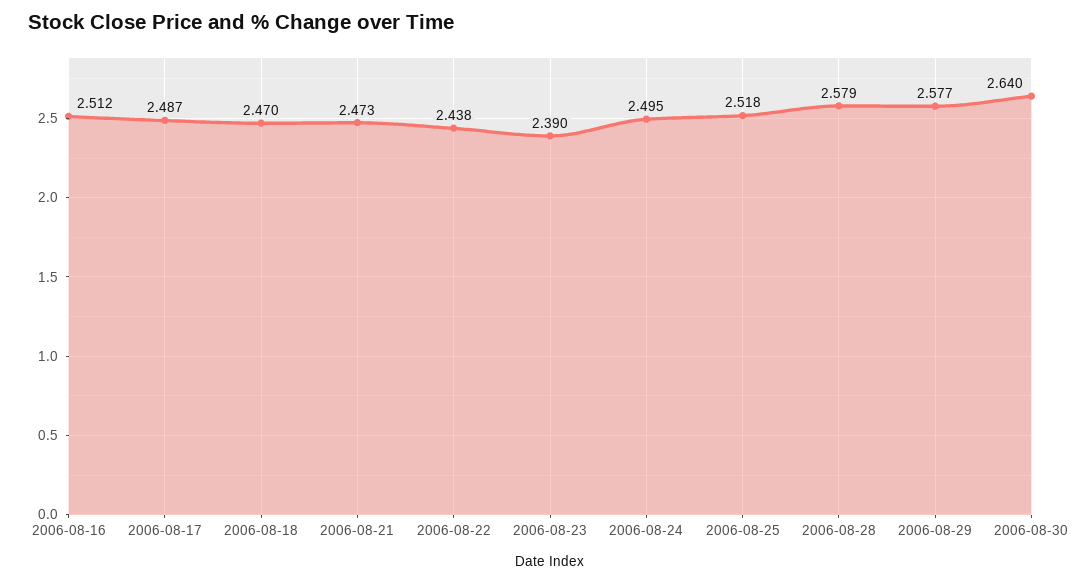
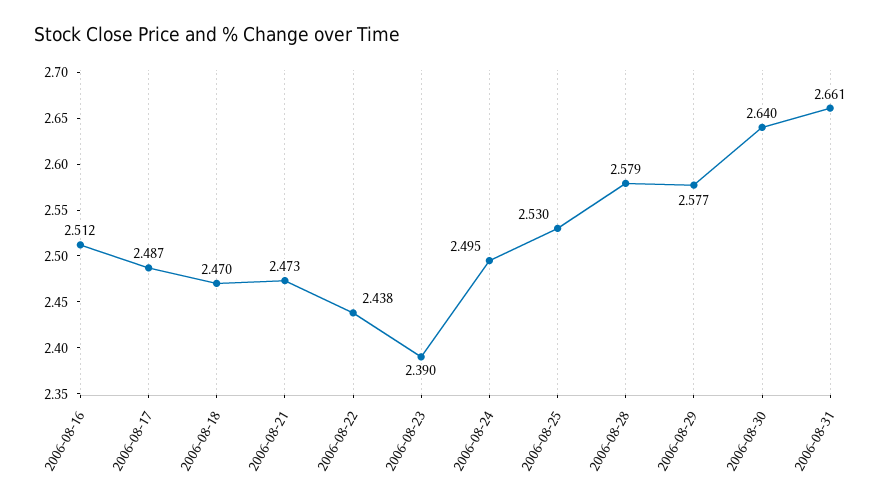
2006-08-25: 2.518 -> 2.53
2006-08-31: none -> 2.661

